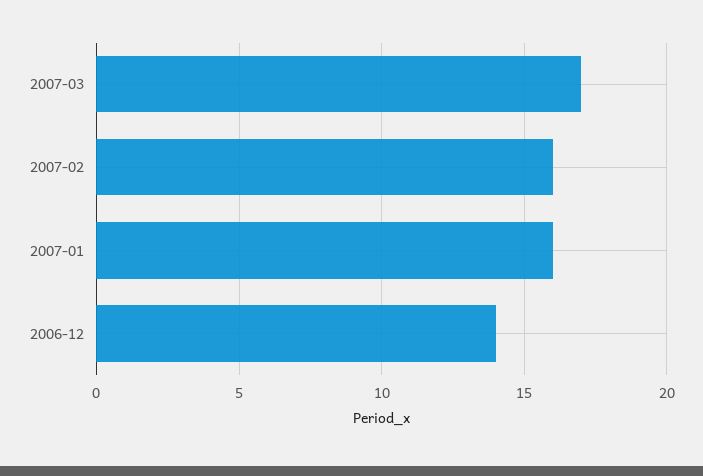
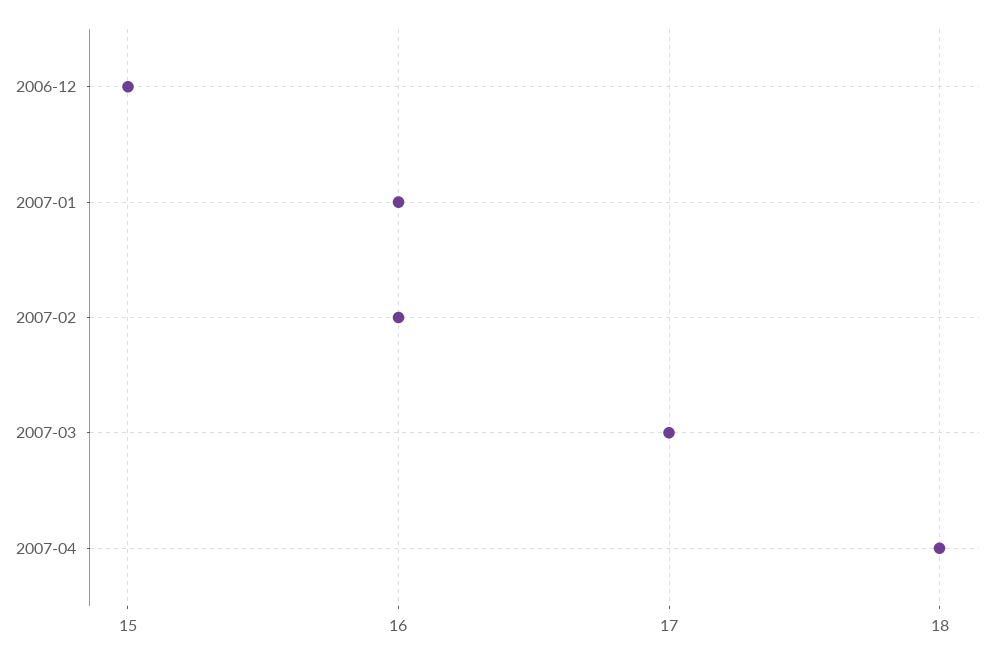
2006-12: 14 -> 15
2007-04: none -> 18

